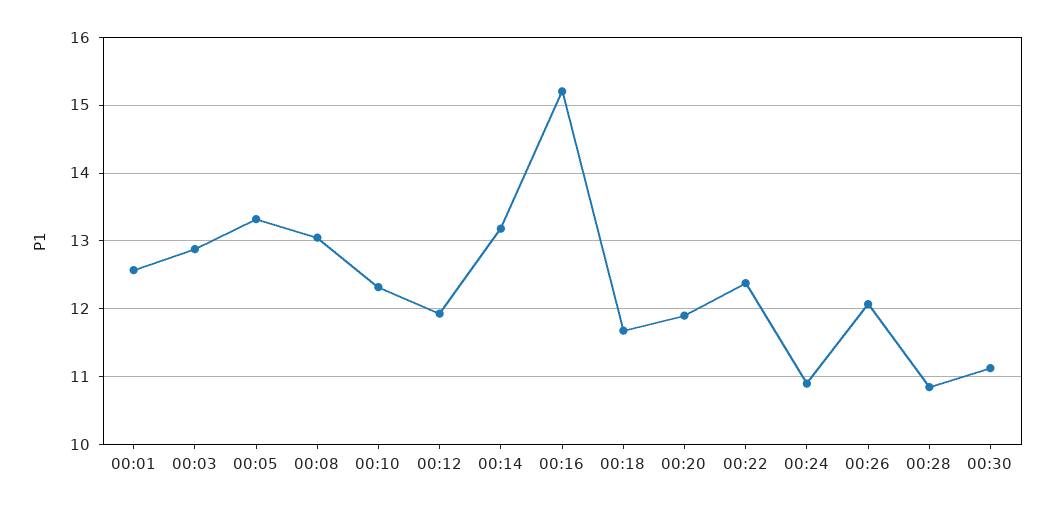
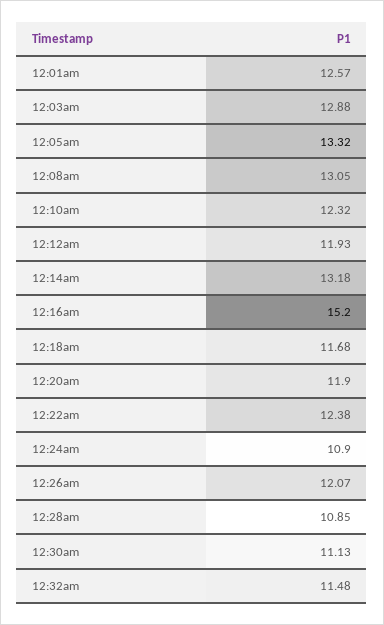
12:32am: none -> 11.48

